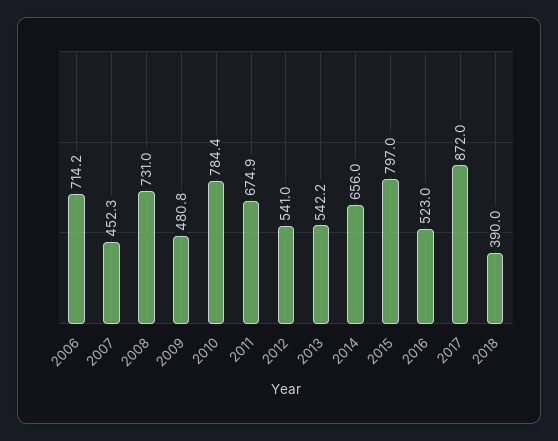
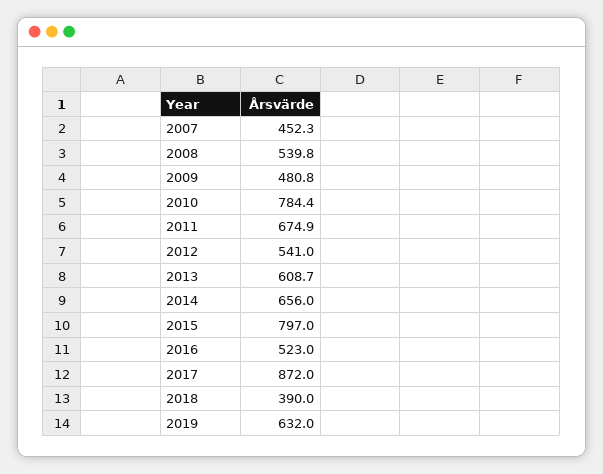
2006: 714.2 -> none
2008: 731 -> 539.8
2013: 542.2 -> 608.7
2019: none -> 632

